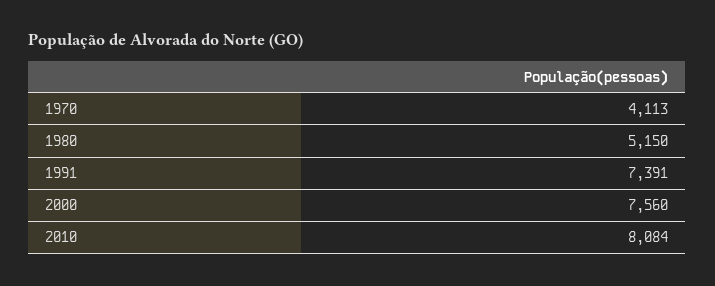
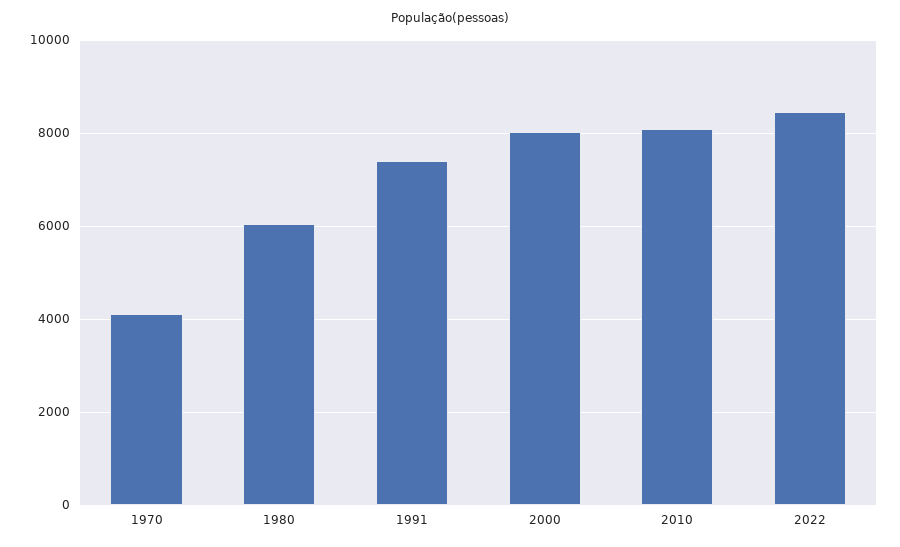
1980: 5150 -> 6000
2000: 7560 -> 8000
2022: none -> 8400

